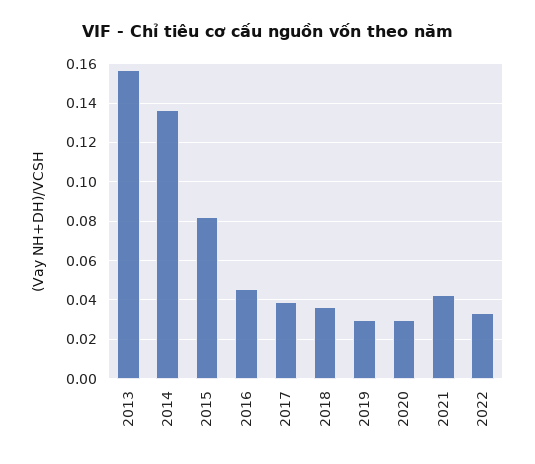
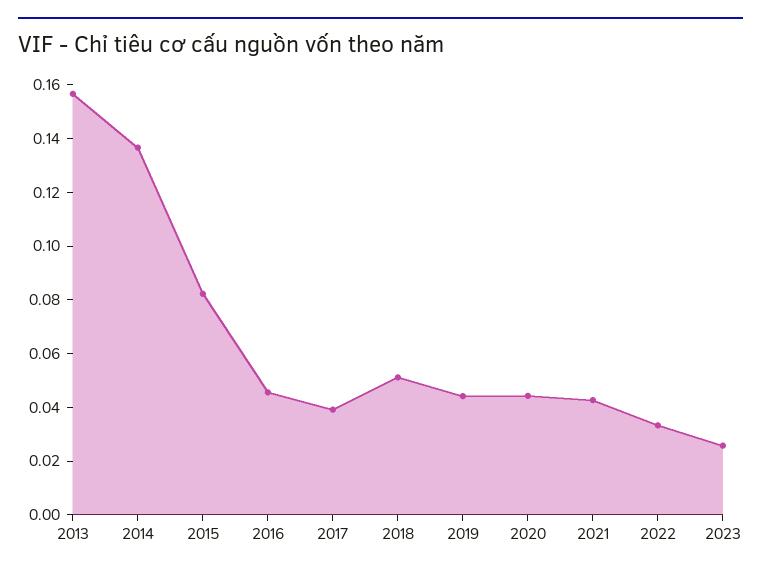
2018: 0.035 -> 0.05
2019: 0.03 -> 0.045
2020: 0.03 -> 0.045
2023: none -> 0.025

